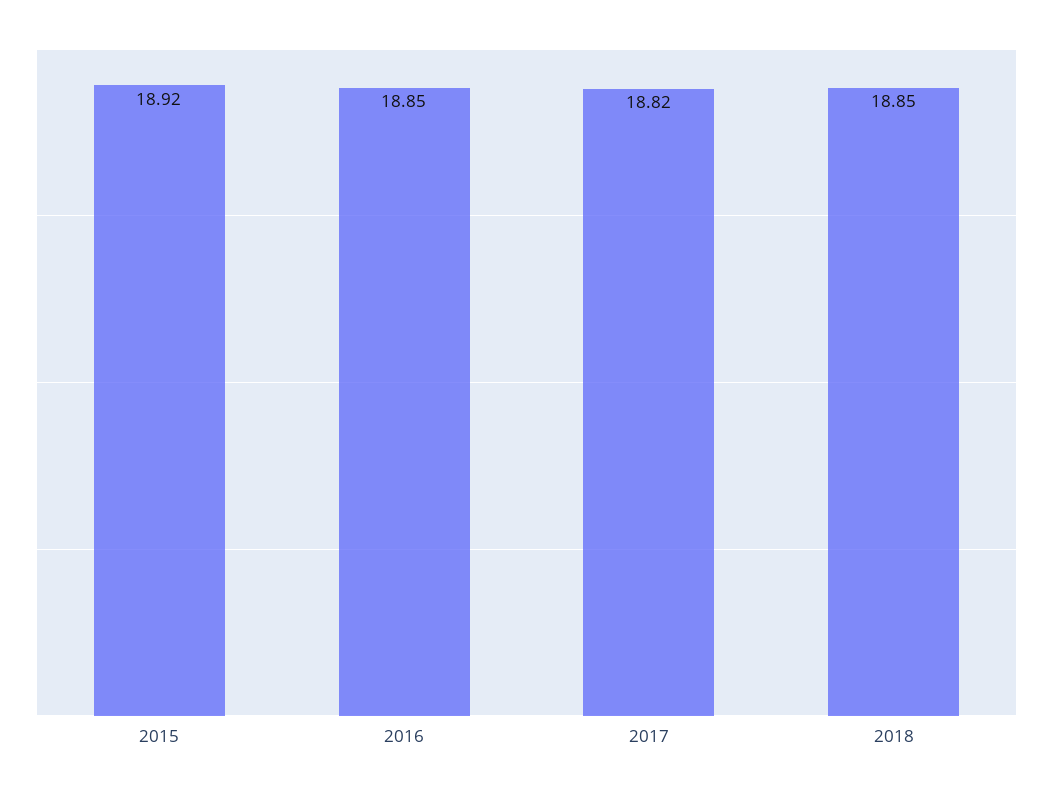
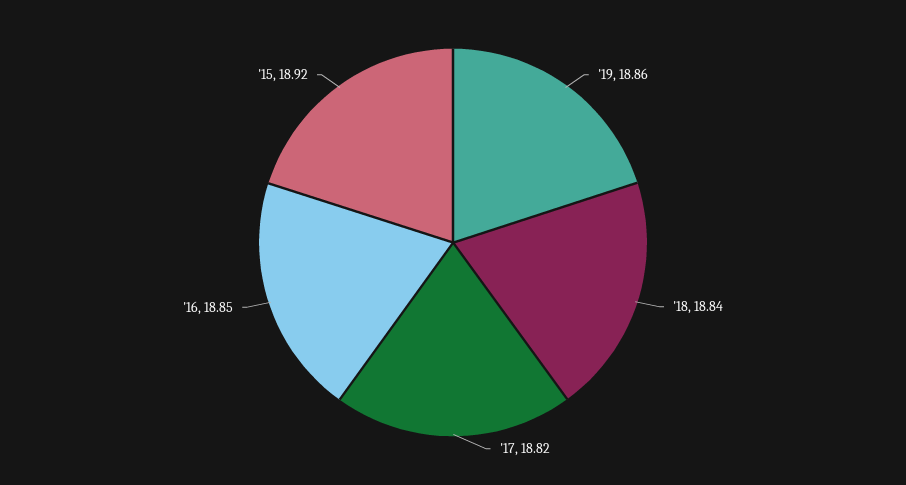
2018: 18.85 -> 18.84
'19: none -> 18.86

